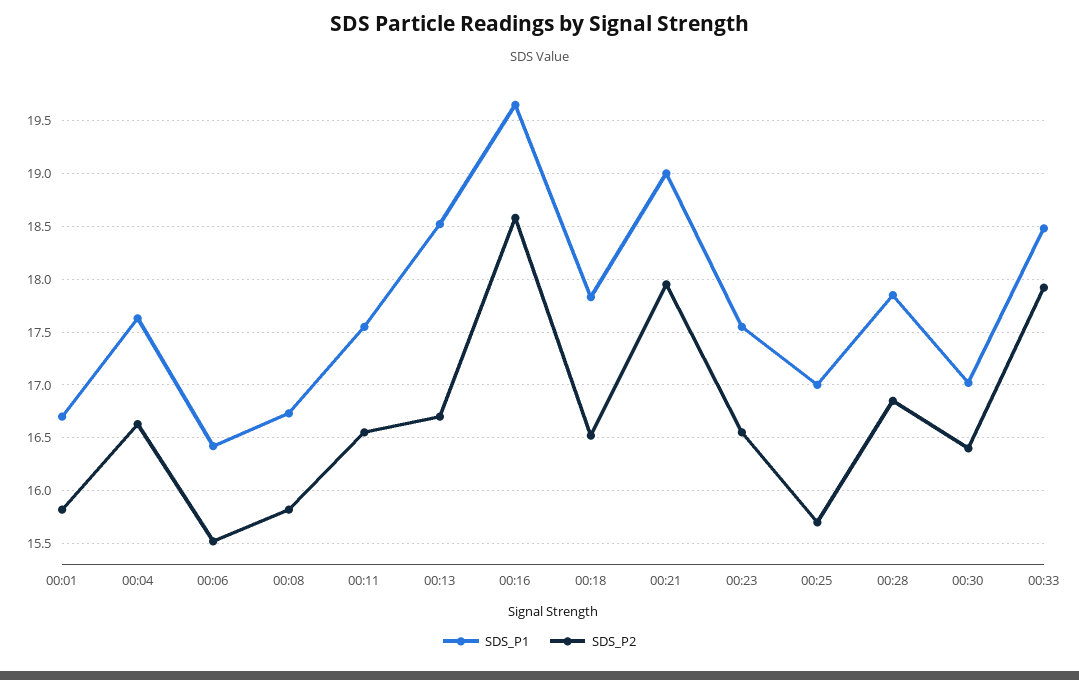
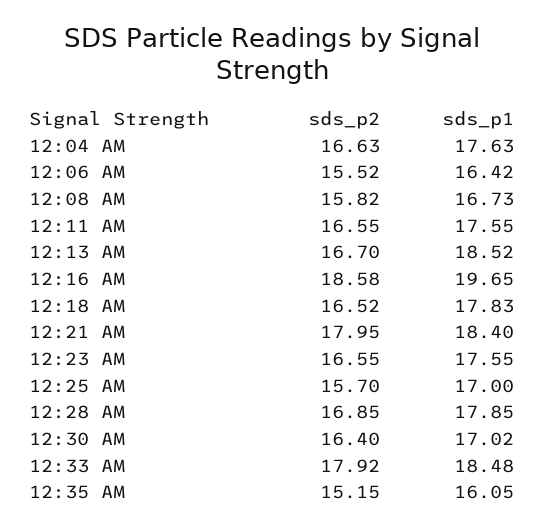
SDS_P1, 00:01: 16.7 -> none
SDS_P2, 00:01: 15.8 -> none
SDS_P1, 00:21: 19 -> 18.4
SDS_P2, 12:35 AM: none -> 15.15
SDS_P1, 12:35 AM: none -> 16.05

